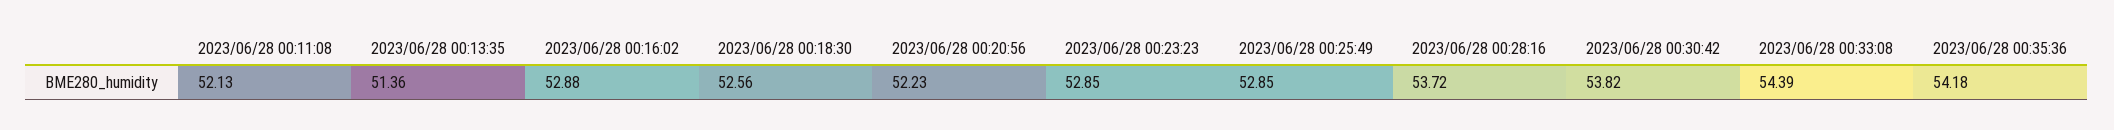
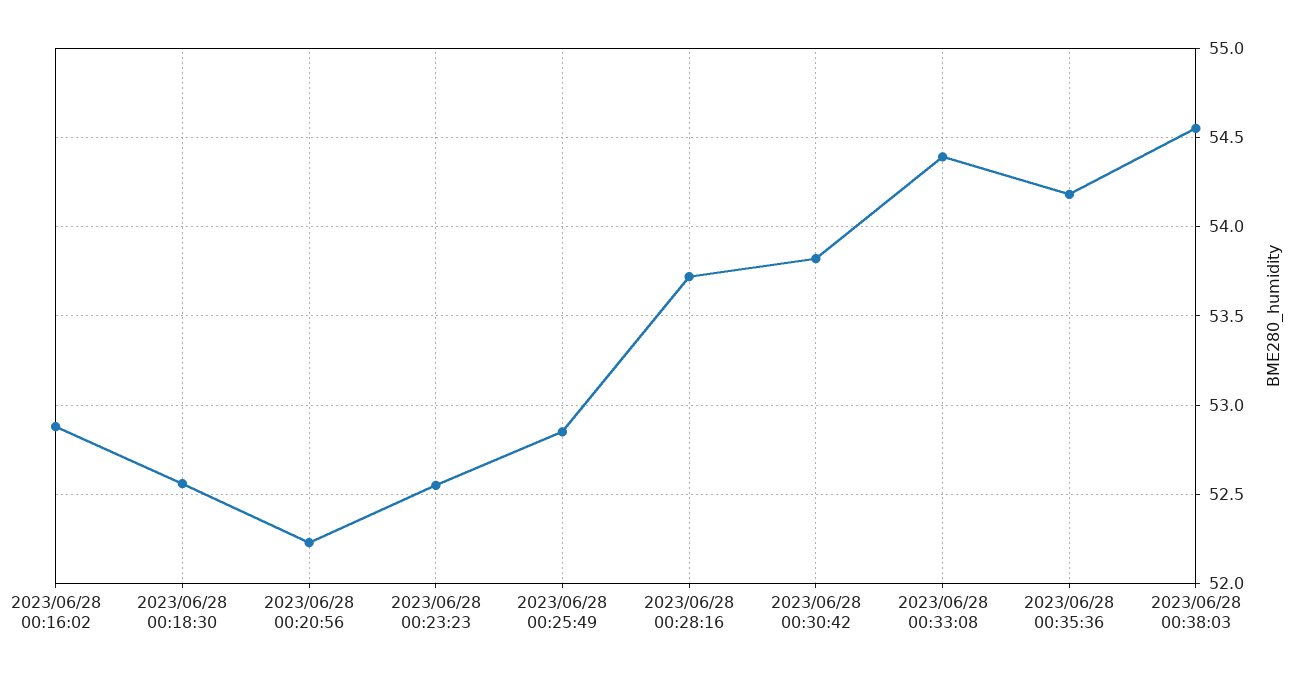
2023/06/28 00:11:08: 52.13 -> none
2023/06/28 00:13:35: 51.36 -> none
2023/06/28 00:23:23: 52.85 -> 52.55
2023/06/28 00:38:03: none -> 54.55

